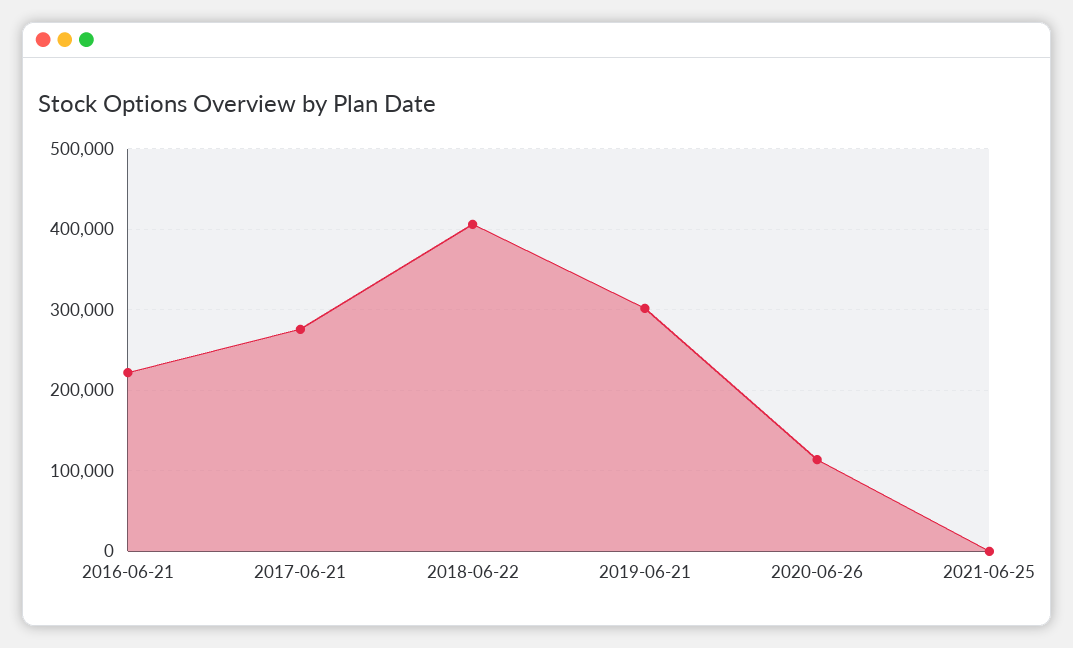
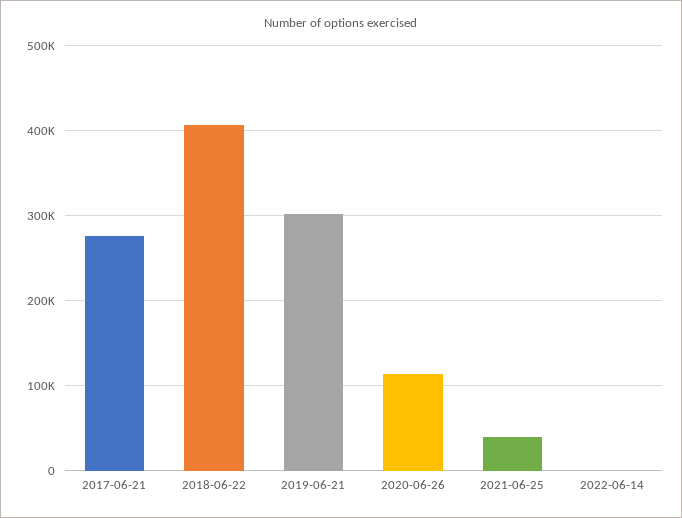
2016-06-21: 220000 -> none
2021-06-25: 0 -> 40000
2022-06-14: none -> 0

